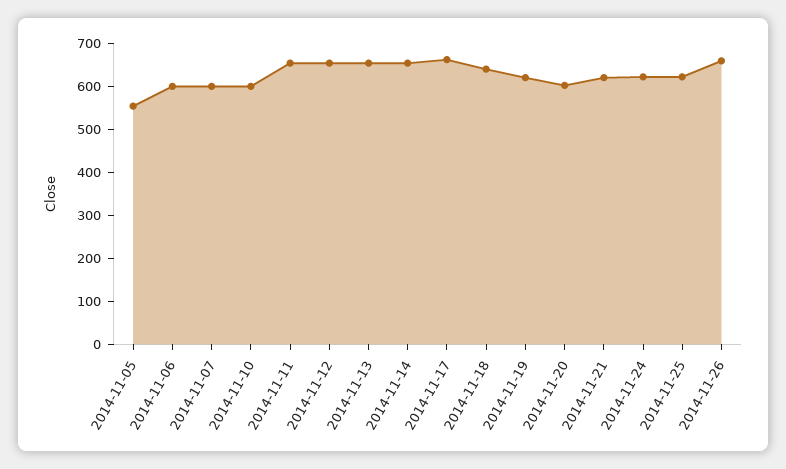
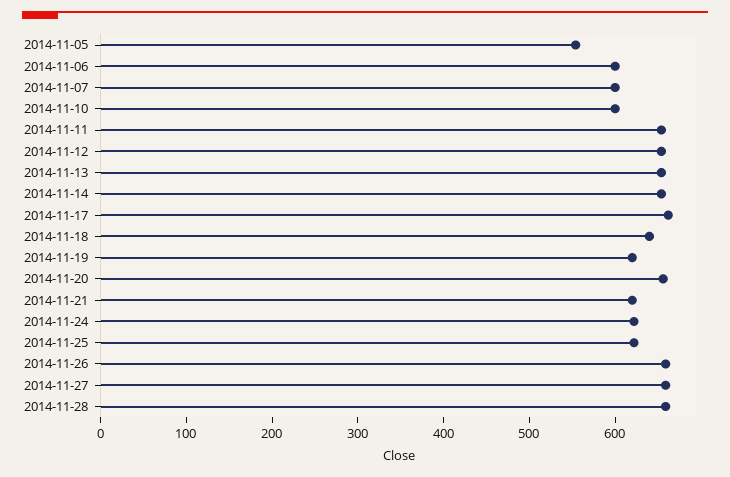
2014-11-20: 600 -> 660
2014-11-27: none -> 660
2014-11-28: none -> 660

